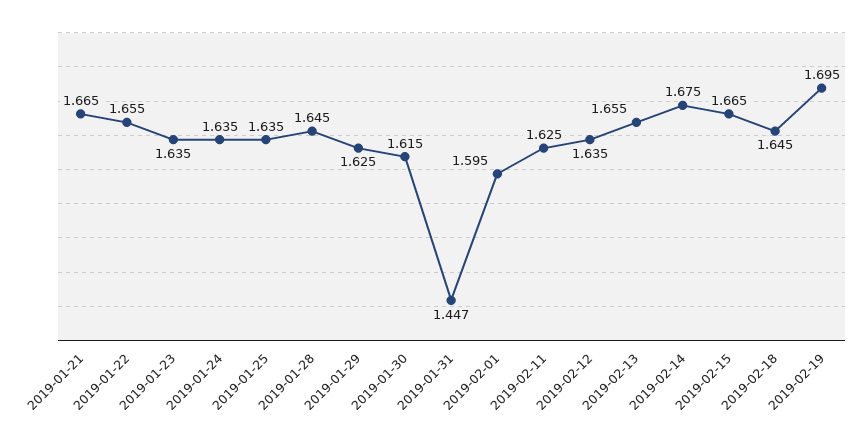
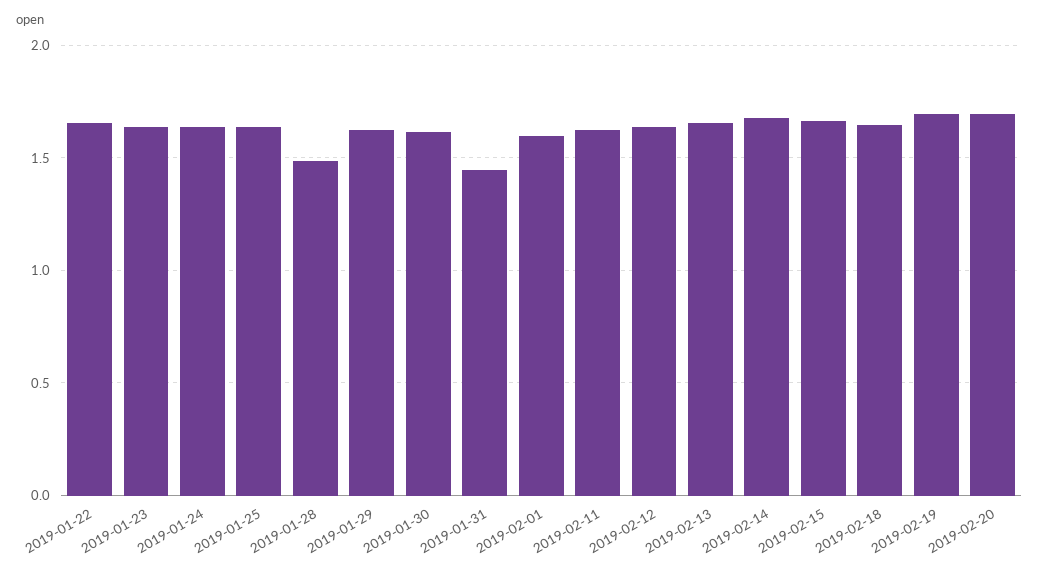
2019-01-21: 1.665 -> none
2019-01-28: 1.645 -> 1.5
2019-02-20: none -> 1.7

